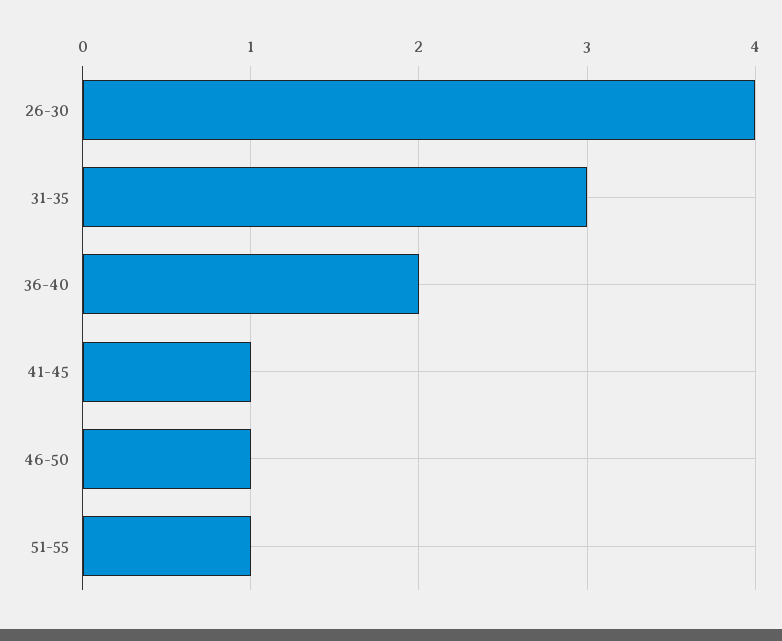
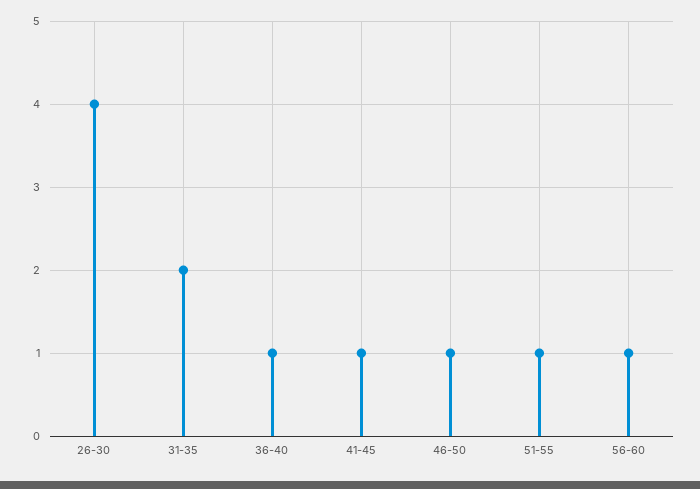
31-35: 3 -> 2
36-40: 2 -> 1
56-60: none -> 1

